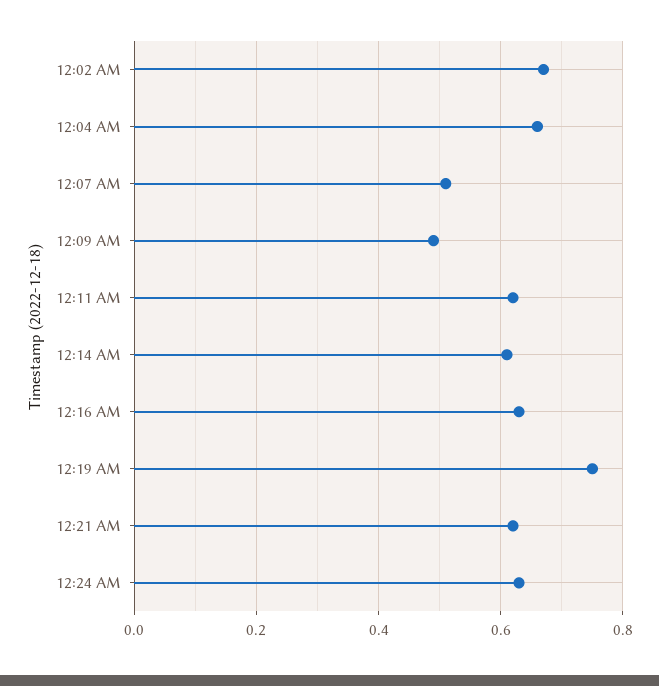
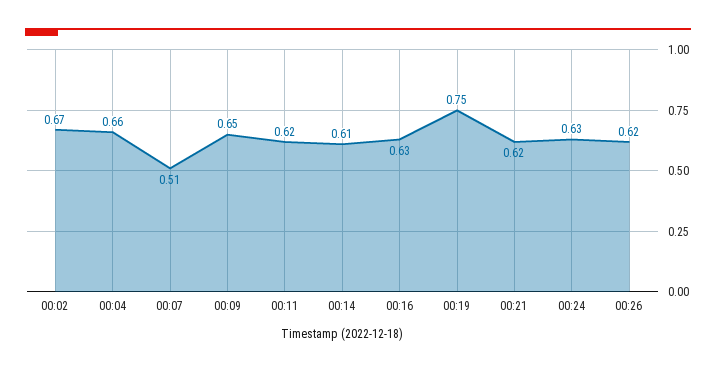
12:09 AM: 0.5 -> 0.65
00:26: none -> 0.62

